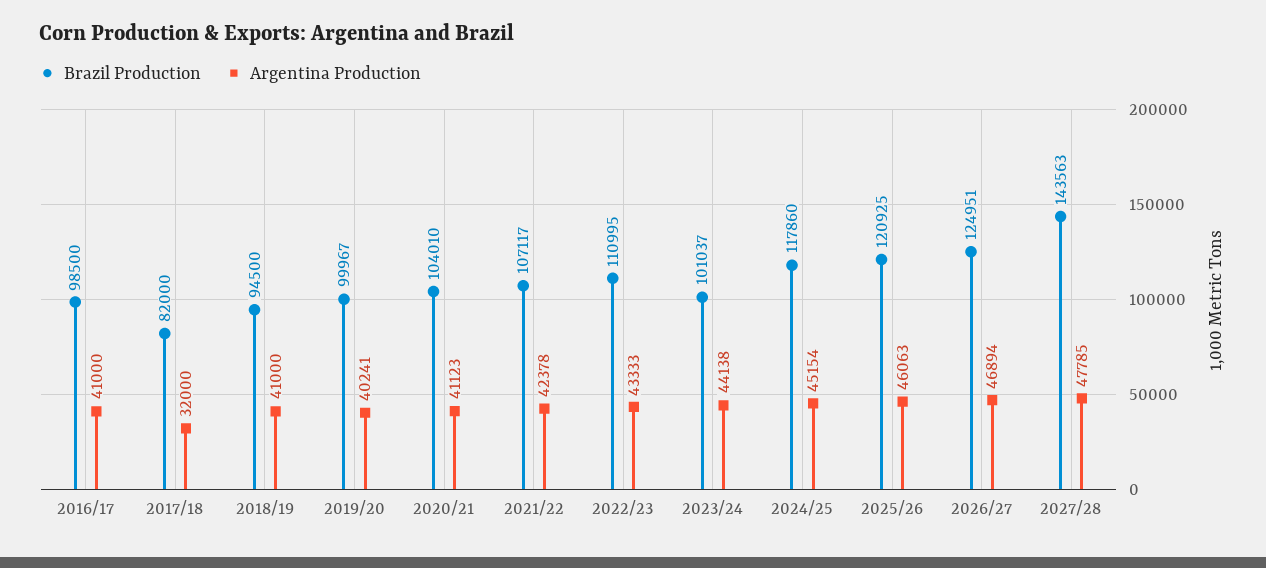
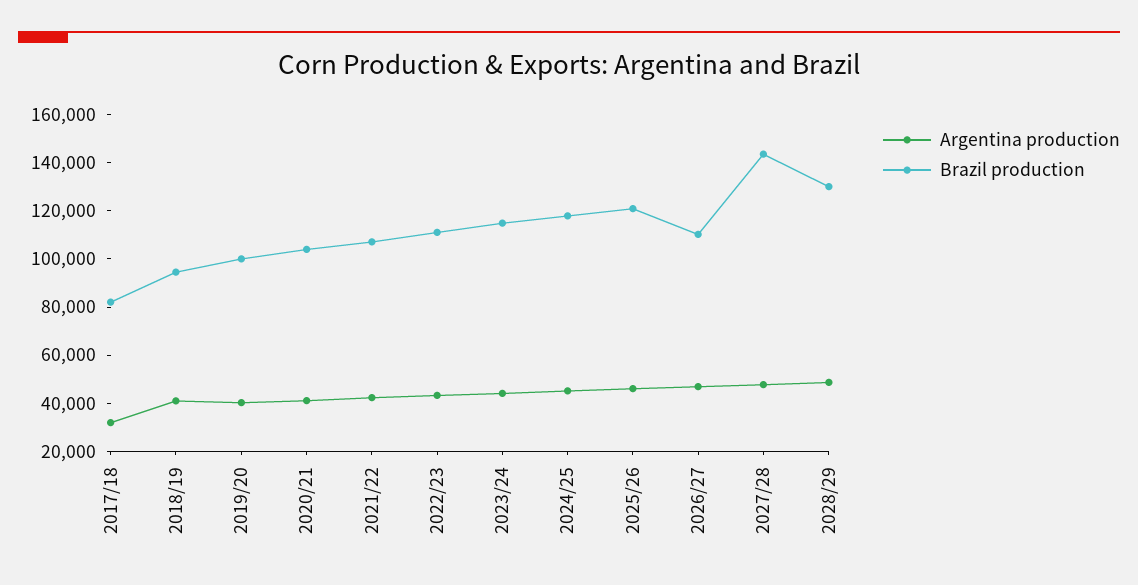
Brazil Production, 2016/17: 98500 -> none
Argentina Production, 2016/17: 41000 -> none
Brazil Production, 2023/24: 101037 -> 115000
Brazil Production, 2026/27: 124951 -> 110000
Argentina Production, 2028/29: none -> 50000
Brazil Production, 2028/29: none -> 130000

